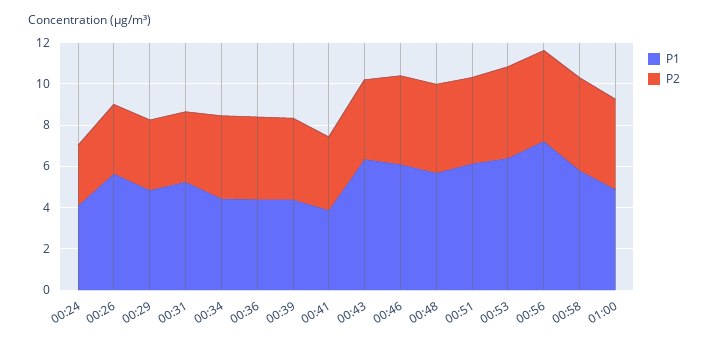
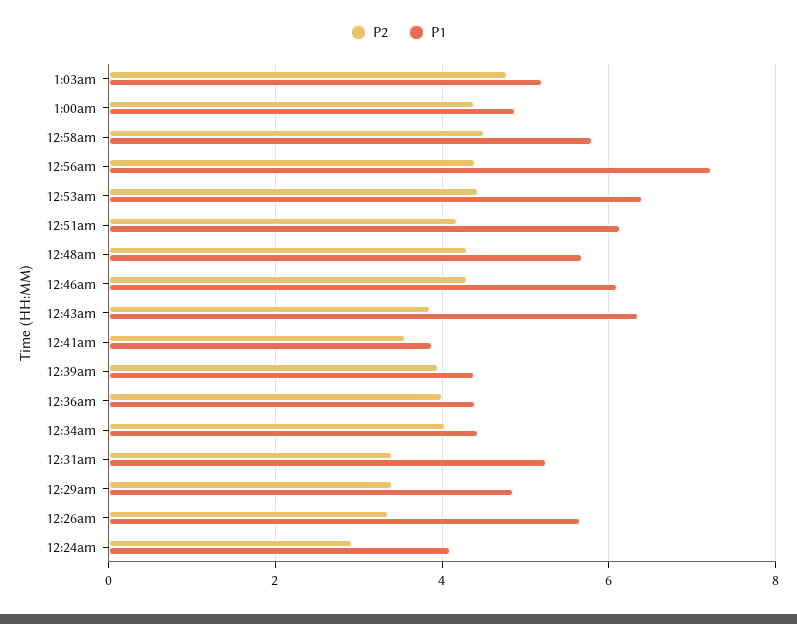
P2, 1:03am: none -> 4.8
P1, 1:03am: none -> 5.2

